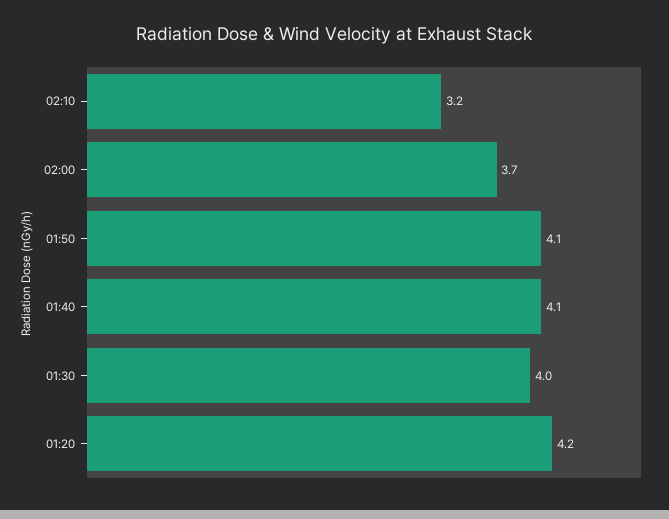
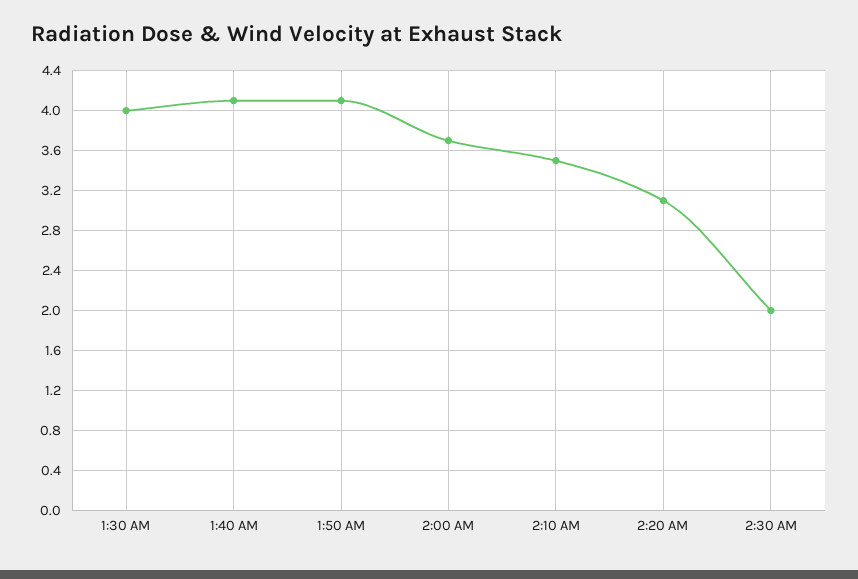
02:10: 3.2 -> 3.5
01:20: 4.2 -> none
2:20 AM: none -> 3.1
2:30 AM: none -> 2

